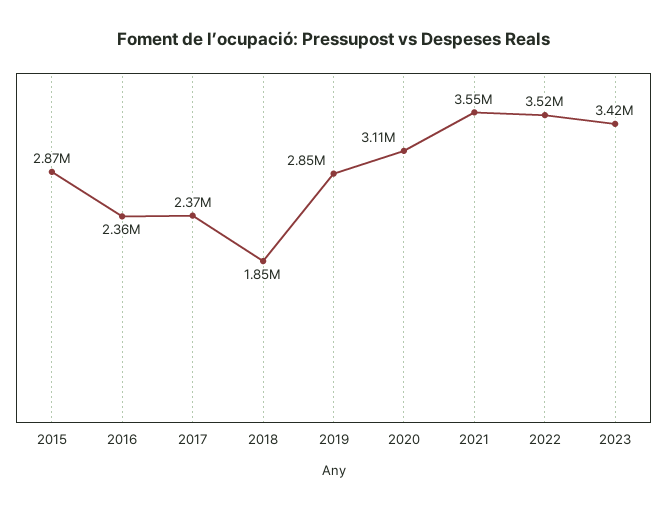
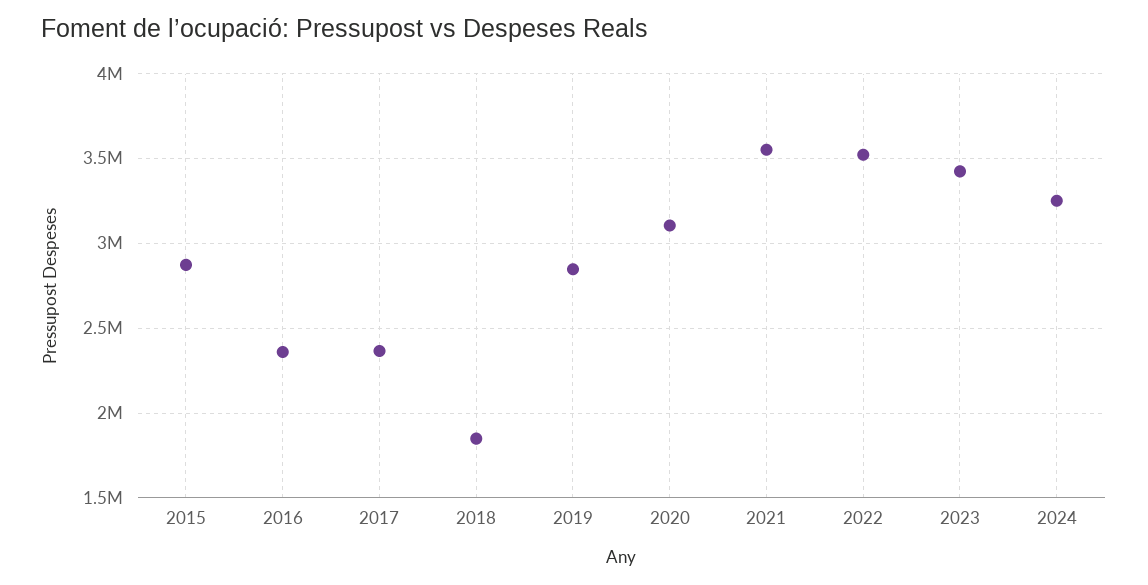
2024: none -> 3250000

